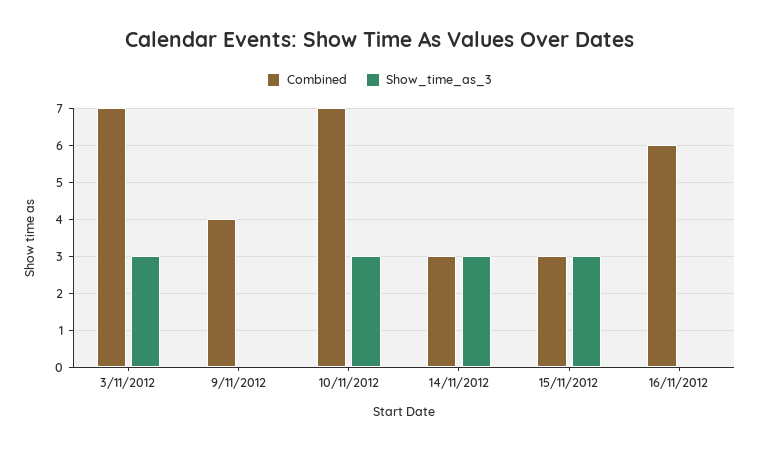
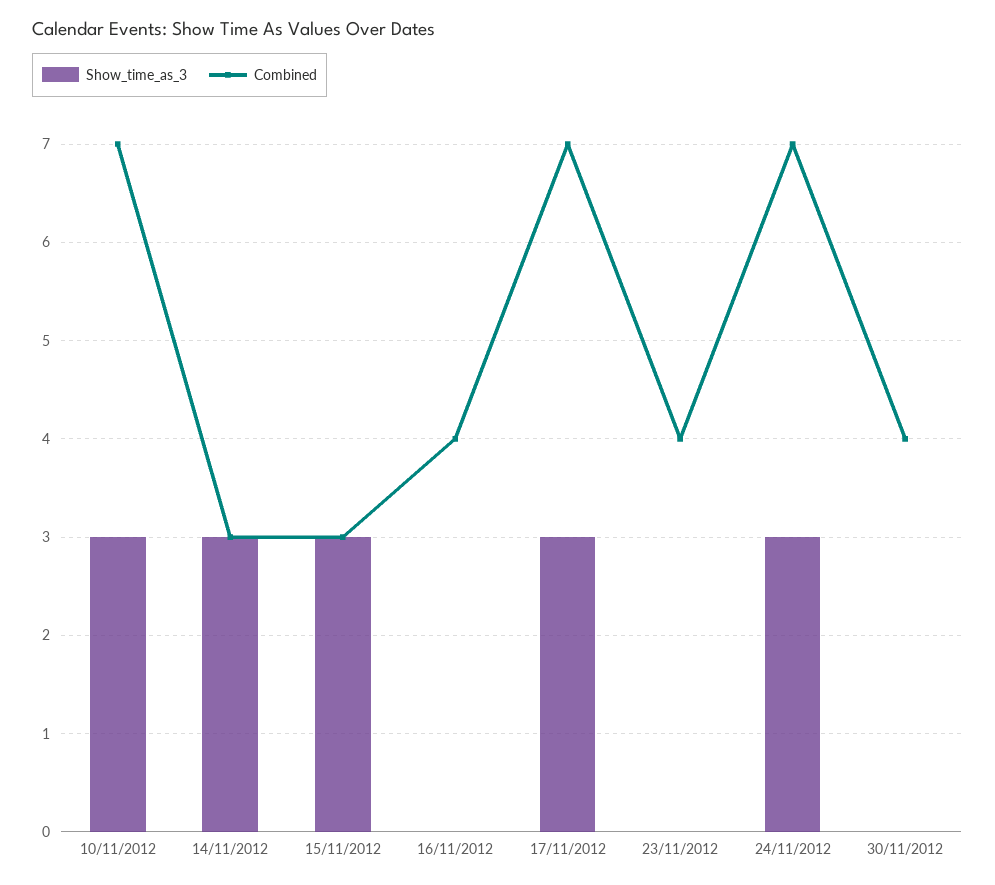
Combined, 3/11/2012: 7 -> none
Show_time_as_3, 3/11/2012: 3 -> none
Combined, 9/11/2012: 4 -> none
Show_time_as_3, 9/11/2012: 0 -> none
Combined, 16/11/2012: 6 -> 4
Show_time_as_3, 17/11/2012: none -> 3
Combined, 17/11/2012: none -> 7
Show_time_as_3, 23/11/2012: none -> 0
Combined, 23/11/2012: none -> 4
Show_time_as_3, 24/11/2012: none -> 3
Combined, 24/11/2012: none -> 7
Show_time_as_3, 30/11/2012: none -> 0
Combined, 30/11/2012: none -> 4

